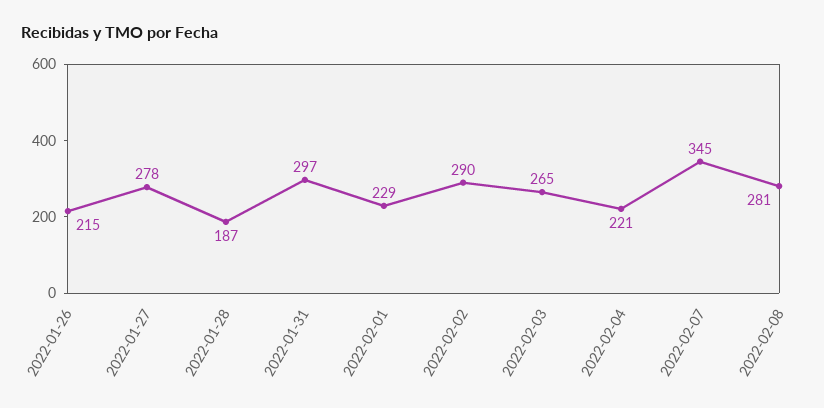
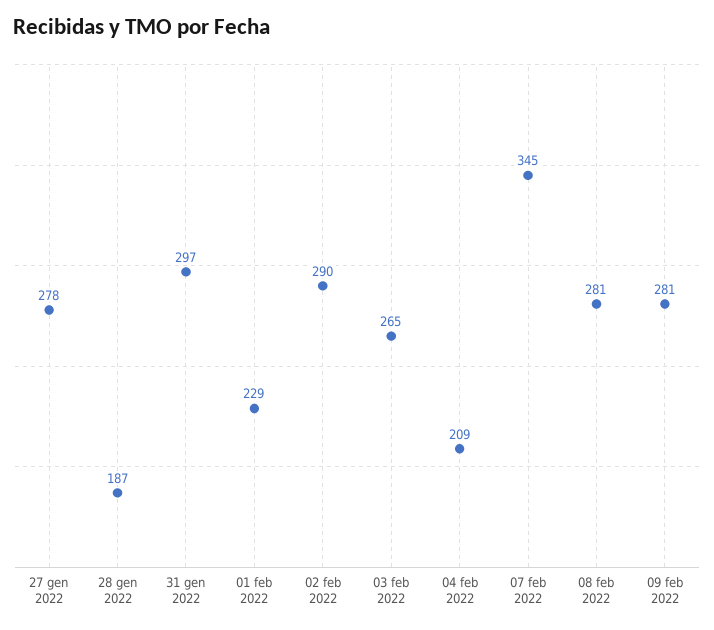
2022-01-26: 215 -> none
2022-02-04: 221 -> 209
09 feb 2022: none -> 281

